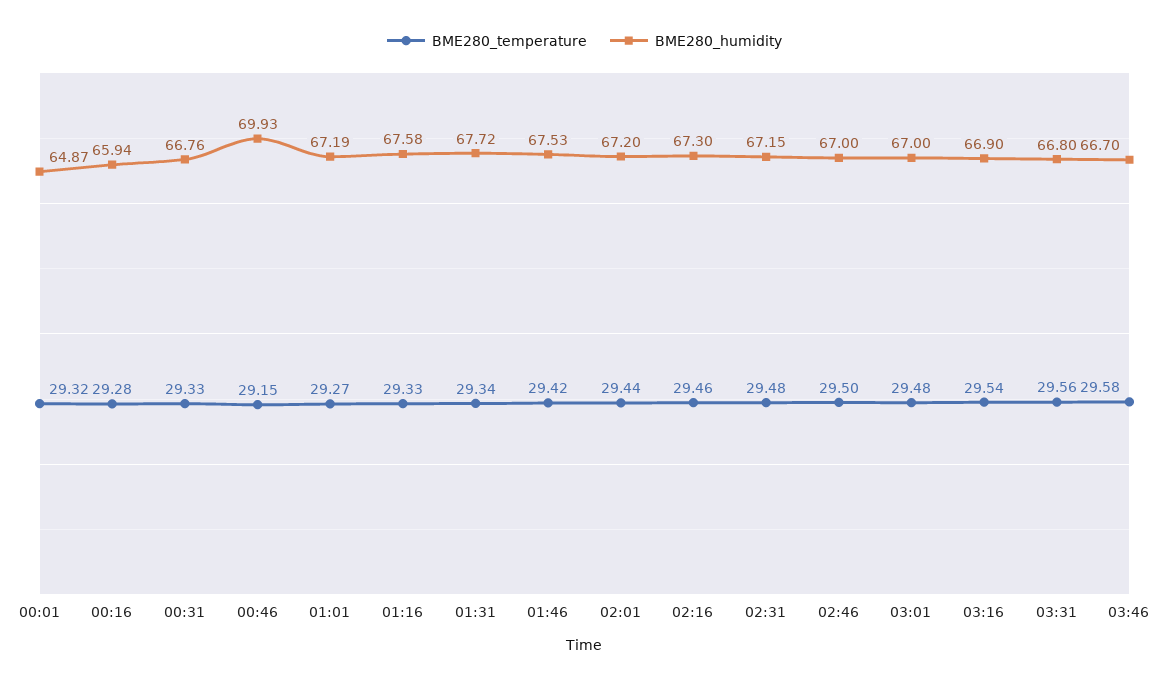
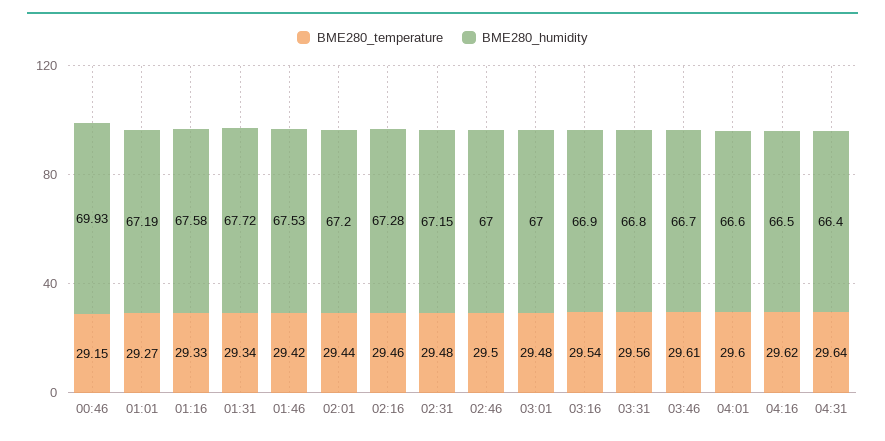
BME280_temperature, 00:01: 29.32 -> none
BME280_humidity, 00:01: 64.87 -> none
BME280_temperature, 00:16: 29.28 -> none
BME280_humidity, 00:16: 65.94 -> none
BME280_temperature, 00:31: 29.33 -> none
BME280_humidity, 00:31: 66.76 -> none
BME280_humidity, 02:16: 67.3 -> 67.28
BME280_temperature, 03:46: 29.58 -> 29.61
BME280_temperature, 04:01: none -> 29.6
BME280_humidity, 04:01: none -> 66.6
BME280_temperature, 04:16: none -> 29.62
BME280_humidity, 04:16: none -> 66.5
BME280_temperature, 04:31: none -> 29.64
BME280_humidity, 04:31: none -> 66.4

